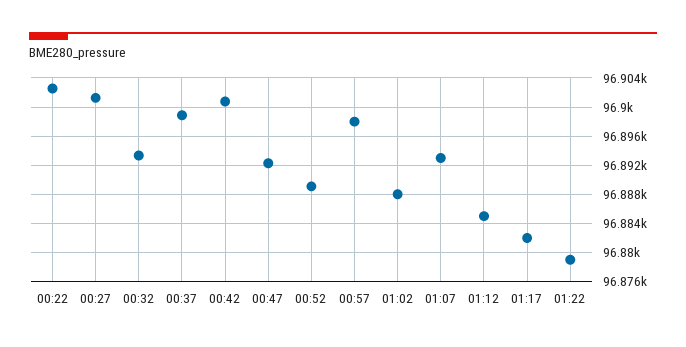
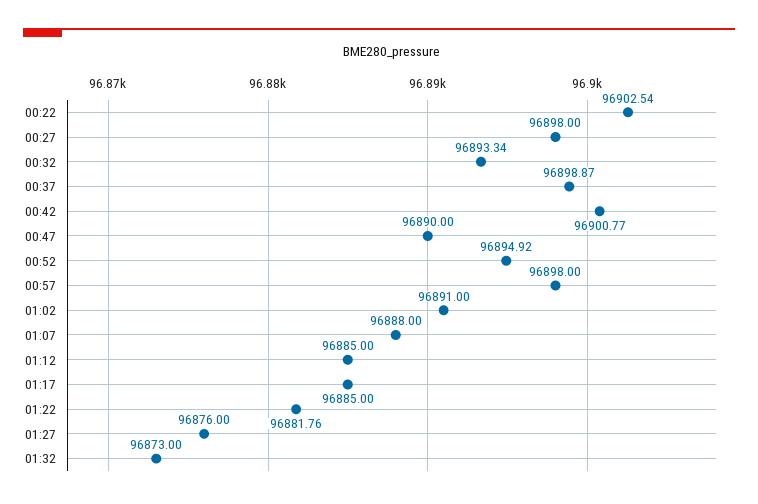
00:27: 96901 -> 96898
00:47: 96892 -> 96890
00:52: 96889 -> 96894.92
01:02: 96888 -> 96891
01:07: 96893 -> 96888
01:17: 96882 -> 96885
01:22: 96879 -> 96881.76
01:27: none -> 96876
01:32: none -> 96873

